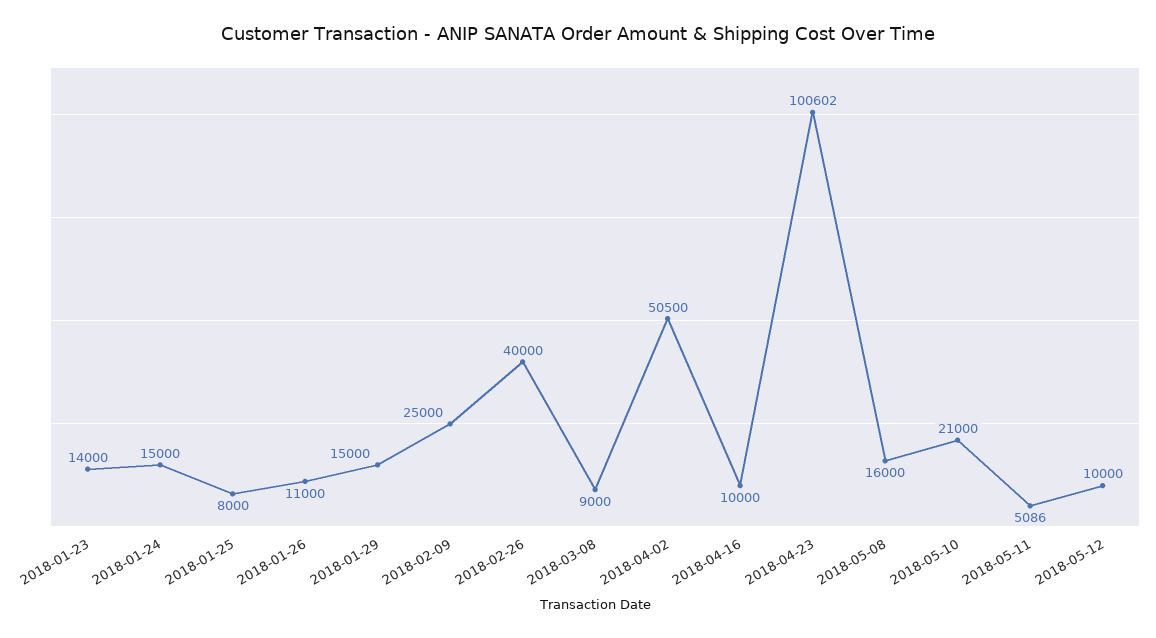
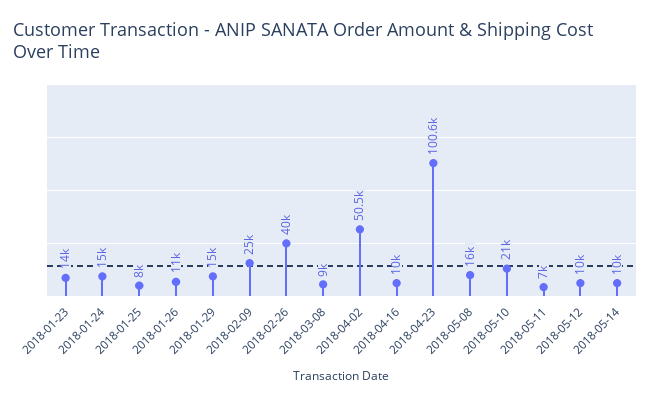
2018-05-11: 5086 -> 7000
2018-05-14: none -> 10000

